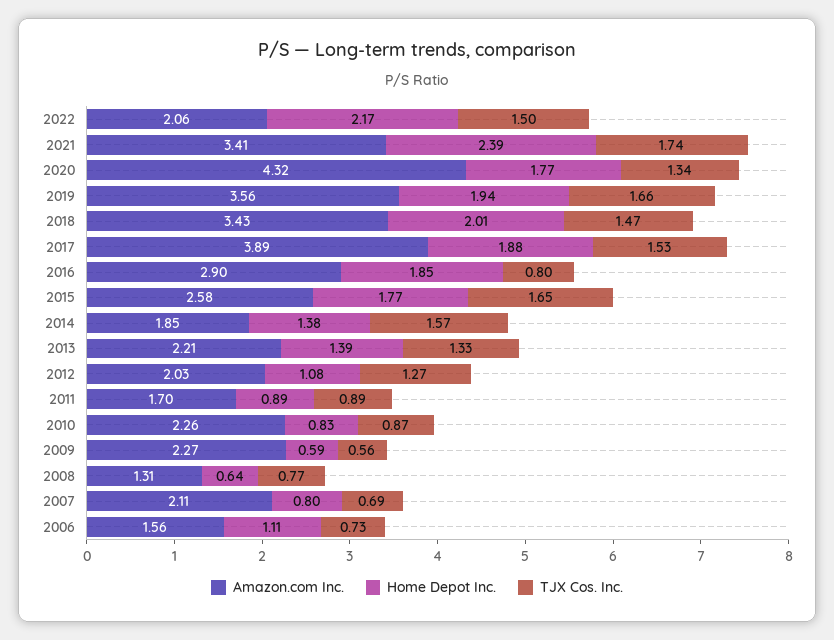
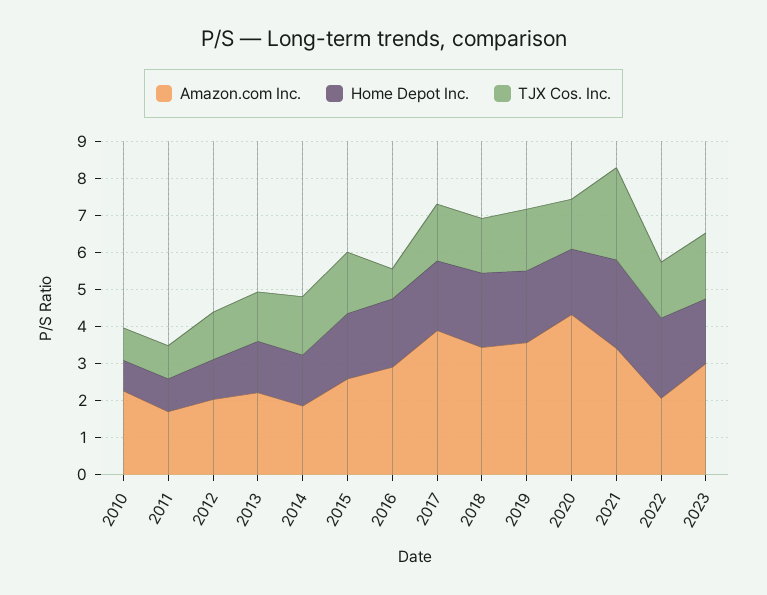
TJX Cos. Inc., 2021: 1.74 -> 2.5
Amazon.com Inc., 2009: 2.27 -> none
Home Depot Inc., 2009: 0.59 -> none
TJX Cos. Inc., 2009: 0.56 -> none
Amazon.com Inc., 2008: 1.31 -> none
Home Depot Inc., 2008: 0.64 -> none
TJX Cos. Inc., 2008: 0.77 -> none
Amazon.com Inc., 2007: 2.11 -> none
Home Depot Inc., 2007: 0.8 -> none
TJX Cos. Inc., 2007: 0.69 -> none
Amazon.com Inc., 2006: 1.56 -> none
Home Depot Inc., 2006: 1.11 -> none
TJX Cos. Inc., 2006: 0.73 -> none
Amazon.com Inc., 2023: none -> 3
Home Depot Inc., 2023: none -> 1.75
TJX Cos. Inc., 2023: none -> 1.75

